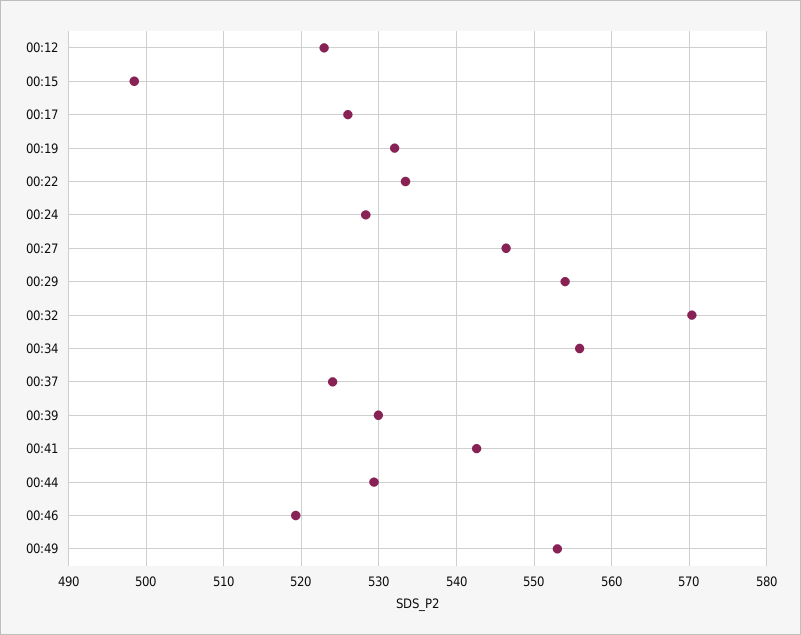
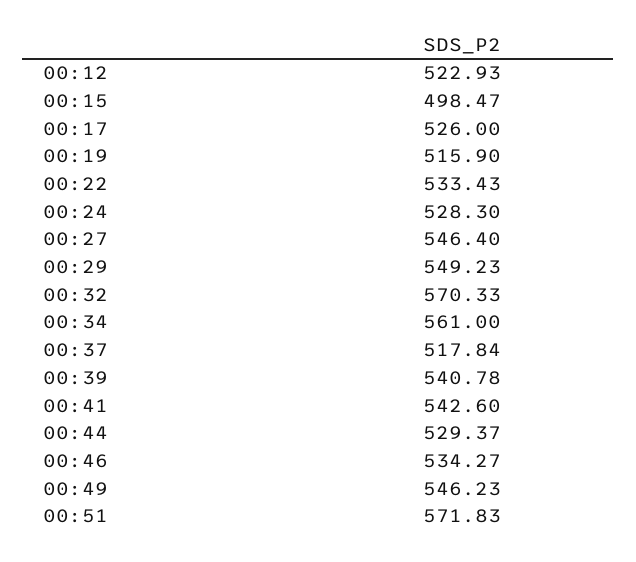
00:19: 532 -> 515.9
00:29: 554 -> 549.23
00:34: 556 -> 561
00:37: 524 -> 517.84
00:39: 530 -> 540.78
00:46: 519 -> 534.27
00:49: 553 -> 546.23
00:51: none -> 571.83

